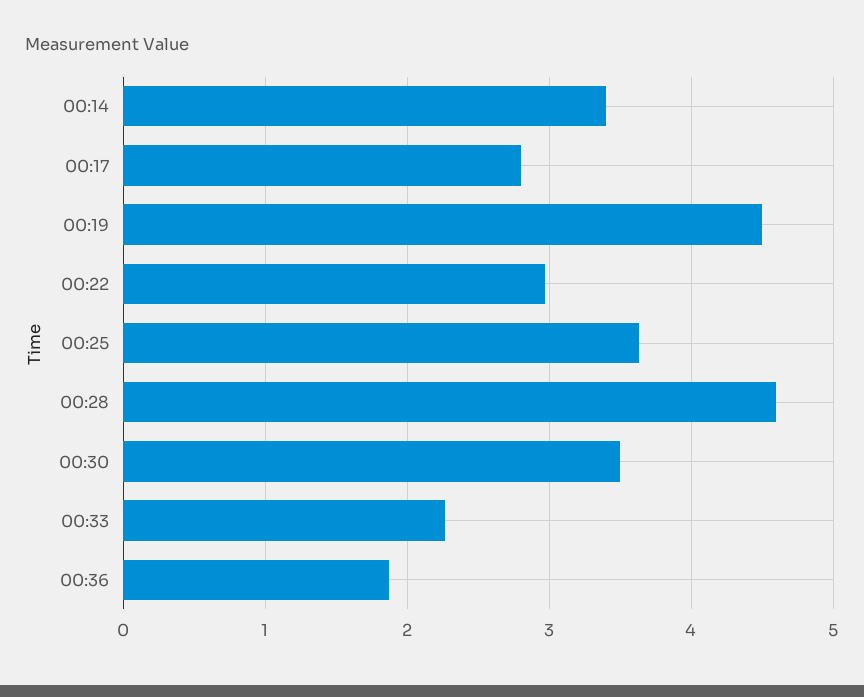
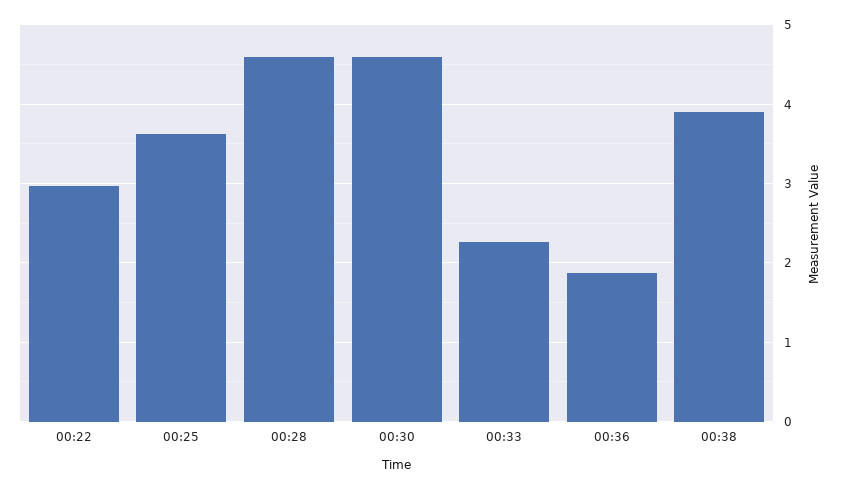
00:14: 3.4 -> none
00:17: 2.8 -> none
00:19: 4.5 -> none
00:30: 3.5 -> 4.6
00:38: none -> 3.9

